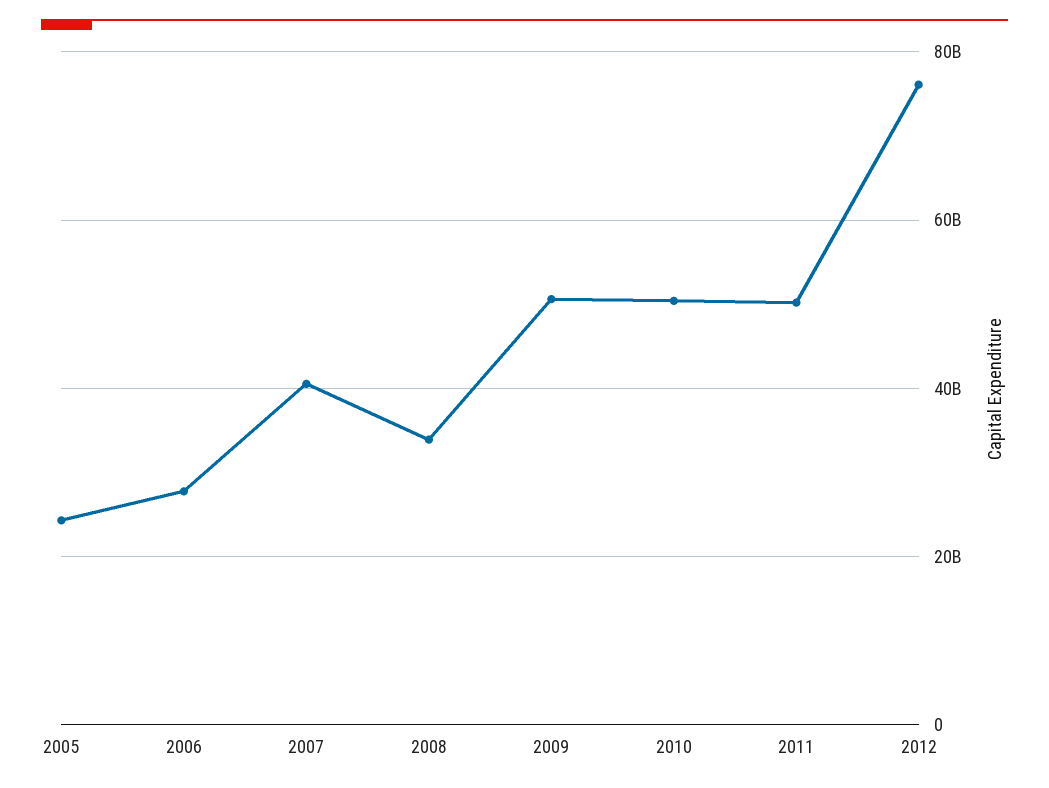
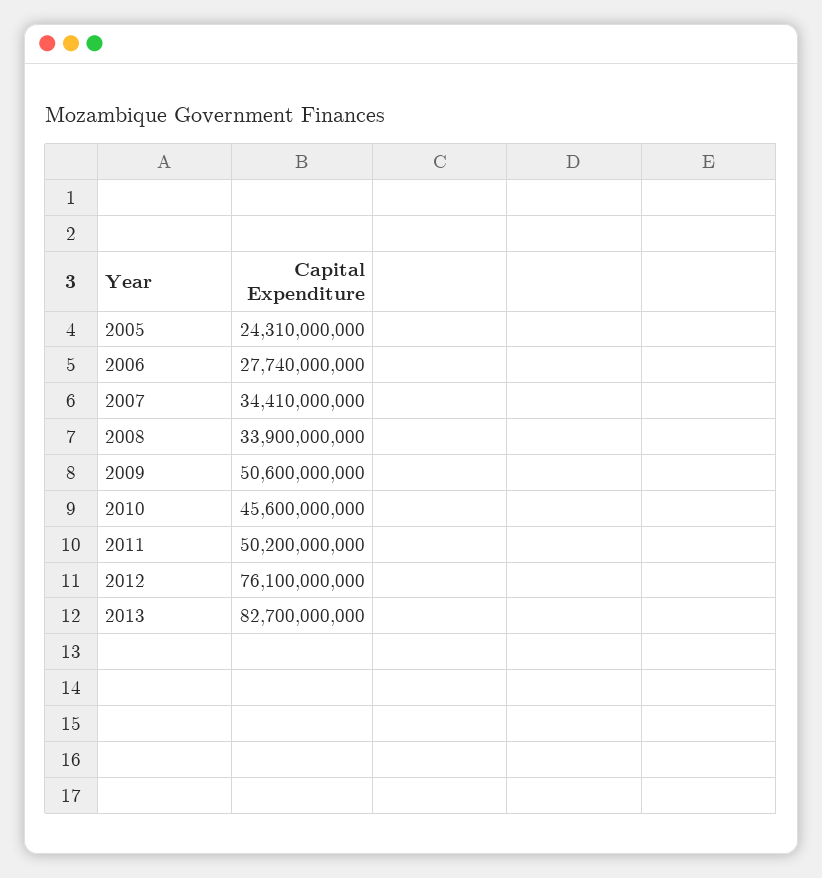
2007: 40000000000 -> 34410000000
2010: 50000000000 -> 45600000000
2013: none -> 82700000000

